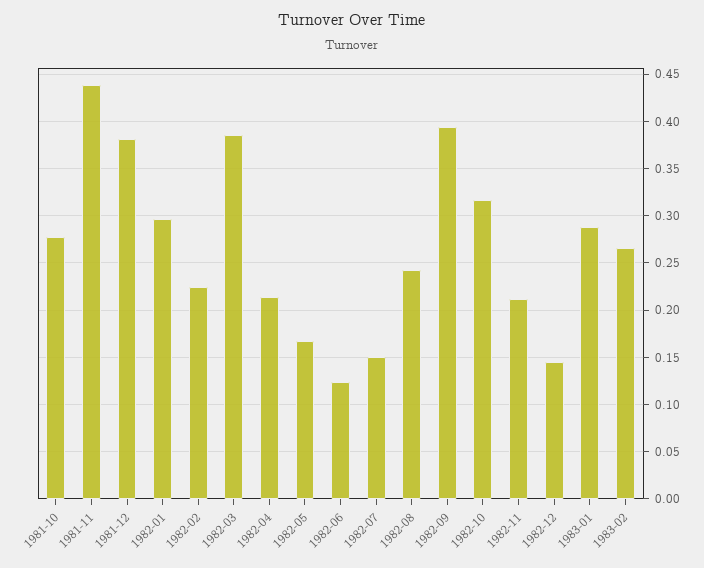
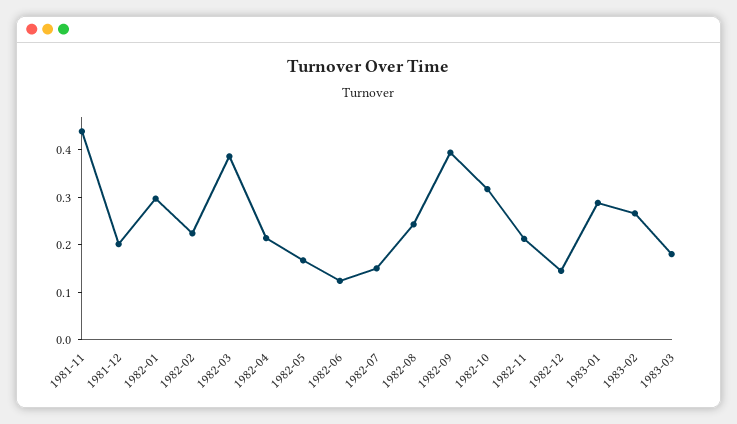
1981-10: 0.28 -> none
1981-12: 0.38 -> 0.2
1983-03: none -> 0.18

